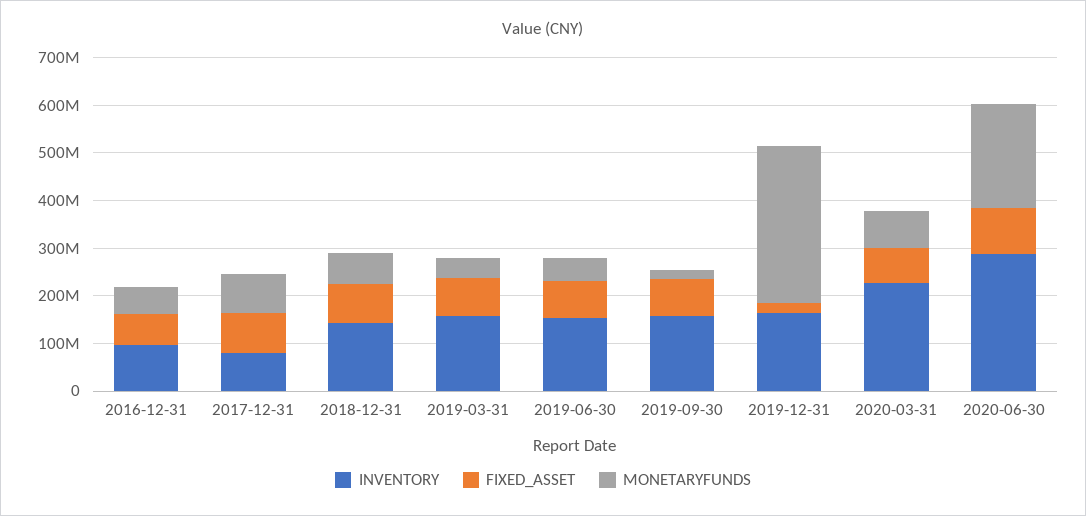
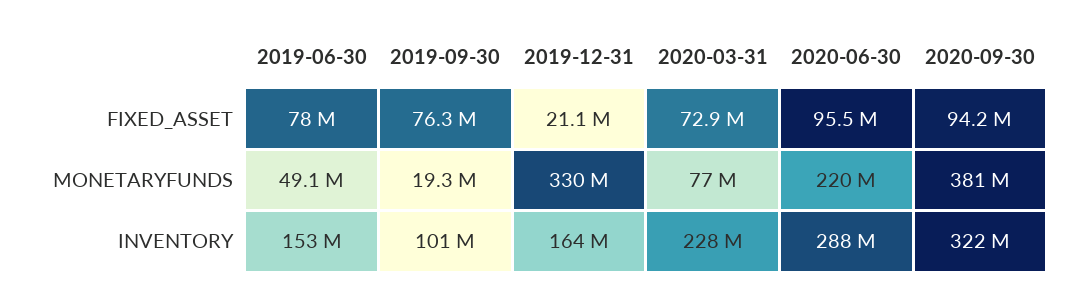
INVENTORY, 2016-12-31: 100000000 -> none
FIXED_ASSET, 2016-12-31: 60000000 -> none
MONETARYFUNDS, 2016-12-31: 60000000 -> none
INVENTORY, 2017-12-31: 80000000 -> none
FIXED_ASSET, 2017-12-31: 80000000 -> none
MONETARYFUNDS, 2017-12-31: 80000000 -> none
INVENTORY, 2018-12-31: 140000000 -> none
FIXED_ASSET, 2018-12-31: 80000000 -> none
MONETARYFUNDS, 2018-12-31: 60000000 -> none
INVENTORY, 2019-03-31: 160000000 -> none
FIXED_ASSET, 2019-03-31: 80000000 -> none
MONETARYFUNDS, 2019-03-31: 40000000 -> none
INVENTORY, 2019-09-30: 160000000 -> 101000000
FIXED_ASSET, 2020-09-30: none -> 94200000
MONETARYFUNDS, 2020-09-30: none -> 381000000
INVENTORY, 2020-09-30: none -> 322000000

